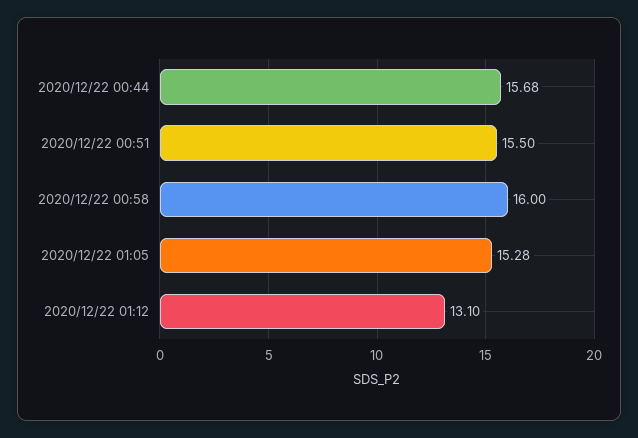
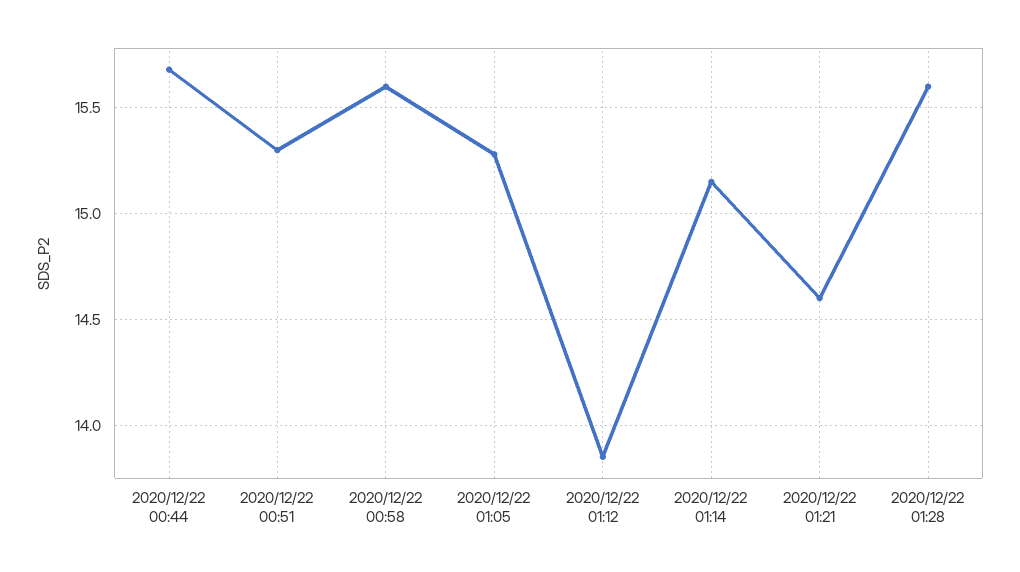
2020/12/22 00:51: 15.5 -> 15.3
2020/12/22 00:58: 16 -> 15.6
2020/12/22 01:12: 13.1 -> 13.85
2020/12/22 01:14: none -> 15.15
2020/12/22 01:21: none -> 14.6
2020/12/22 01:28: none -> 15.6

